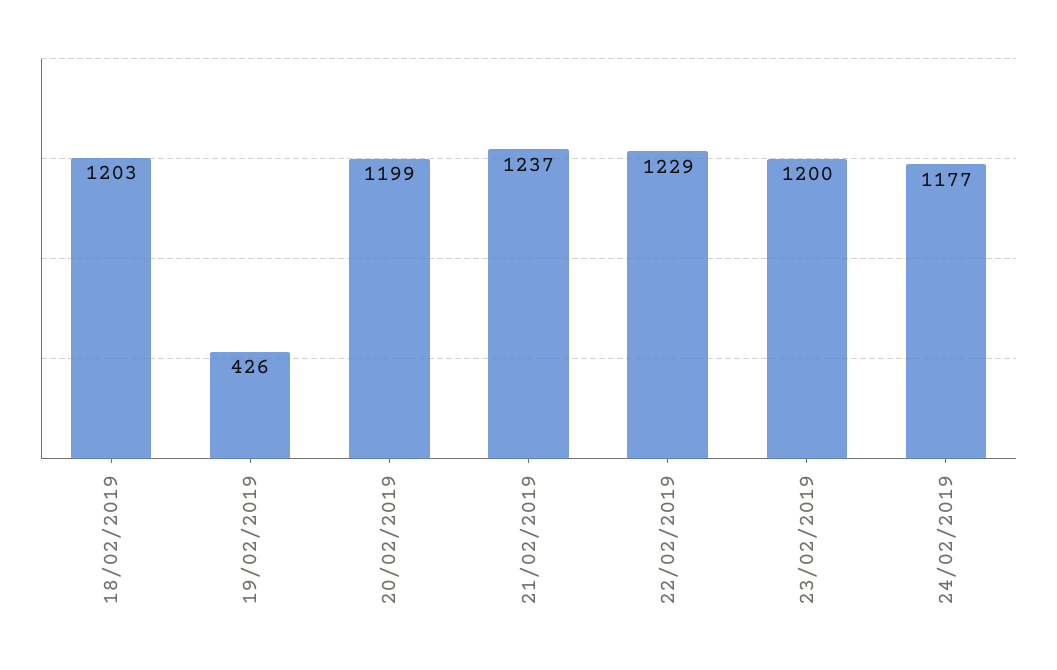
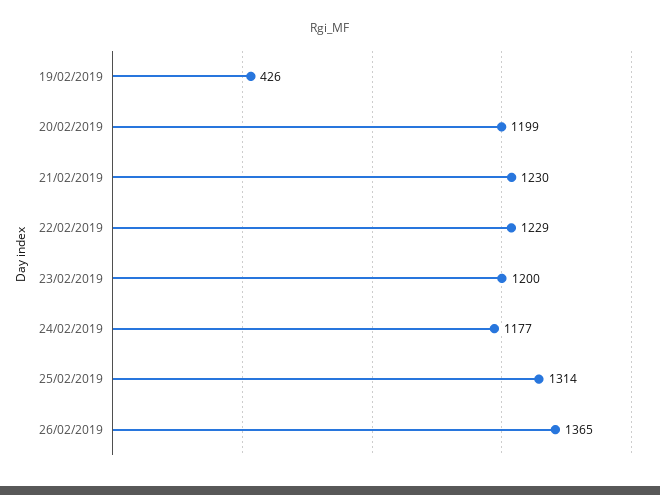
18/02/2019: 1203 -> none
21/02/2019: 1237 -> 1230
25/02/2019: none -> 1314
26/02/2019: none -> 1365

